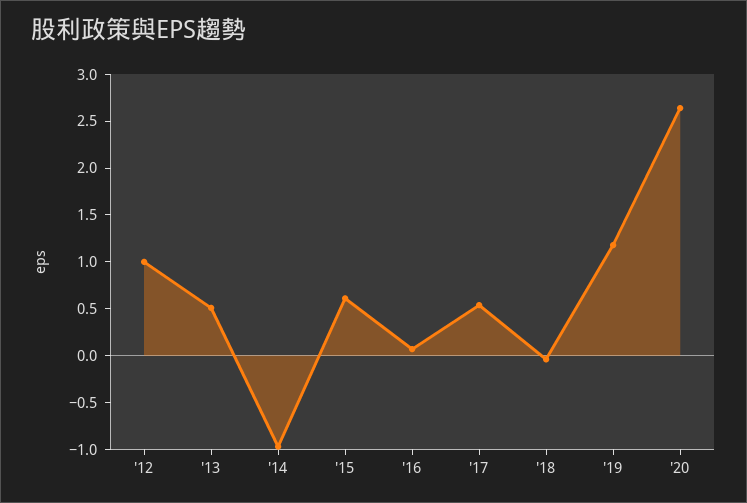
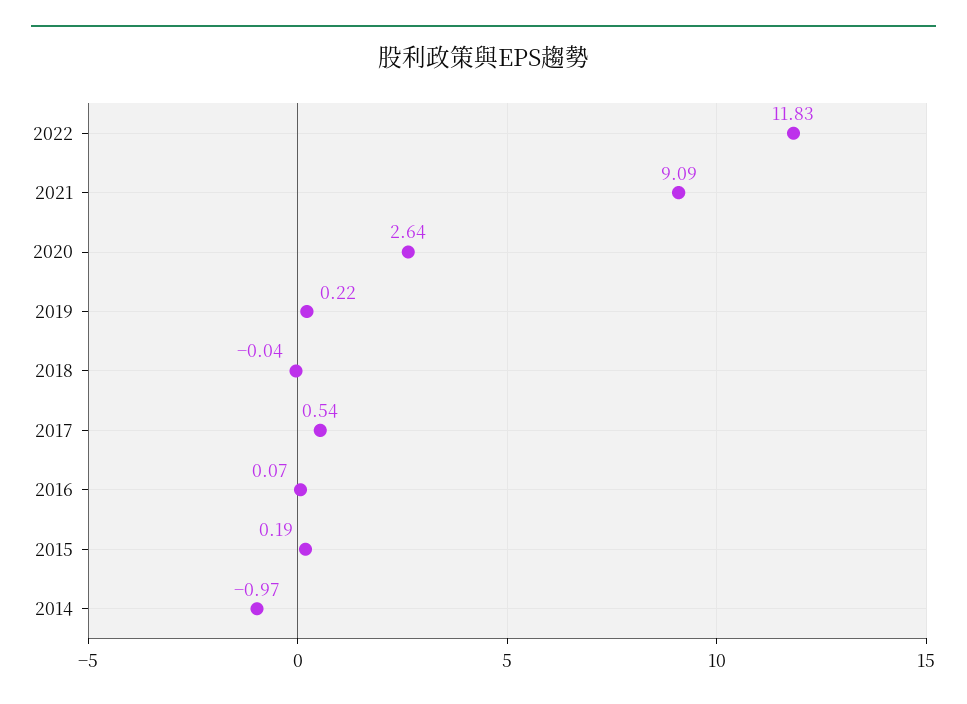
'12: 1 -> none
'13: 0.5 -> none
'15: 0.6 -> 0.19
'19: 1.2 -> 0.22
2022: none -> 11.83
2021: none -> 9.09

